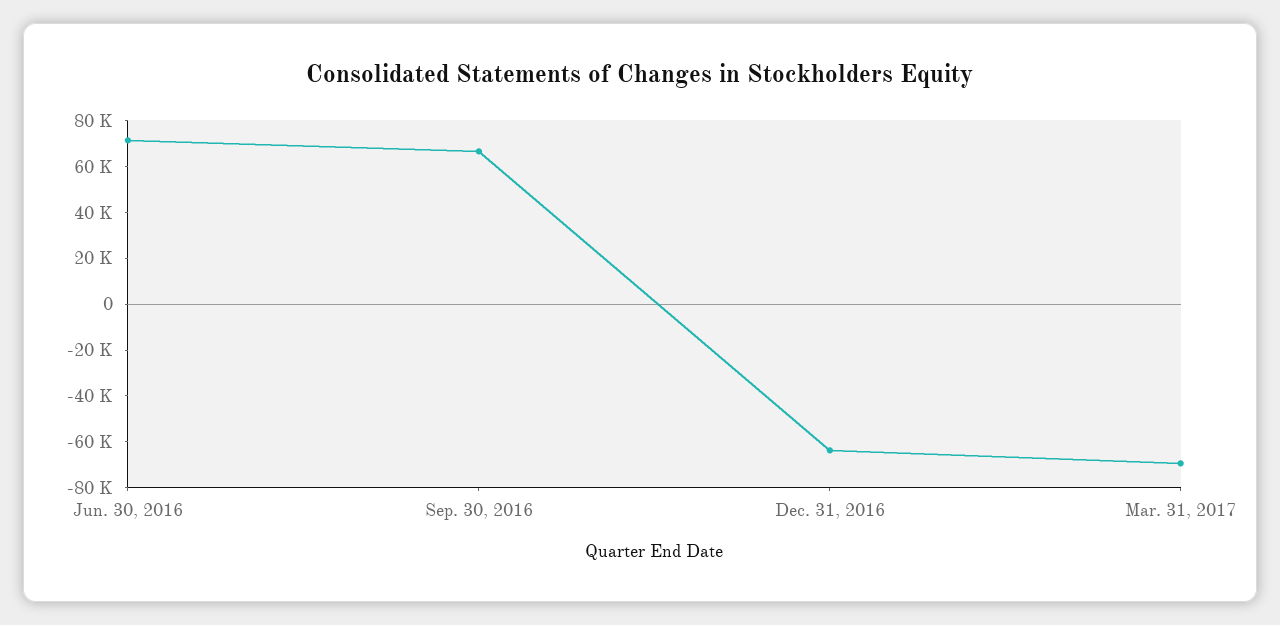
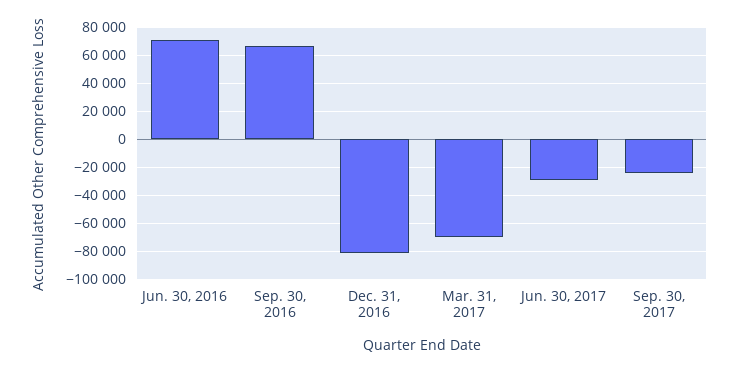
Dec. 31, 2016: -65000 -> -80000
Jun. 30, 2017: none -> -30000
Sep. 30, 2017: none -> -25000

